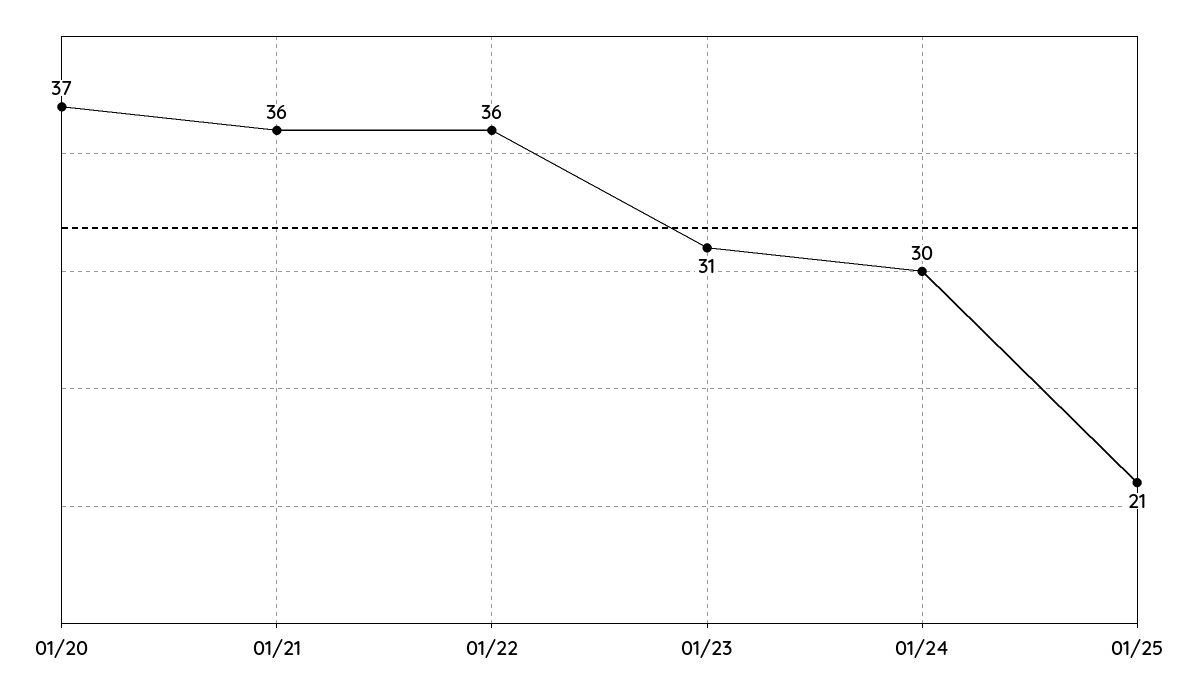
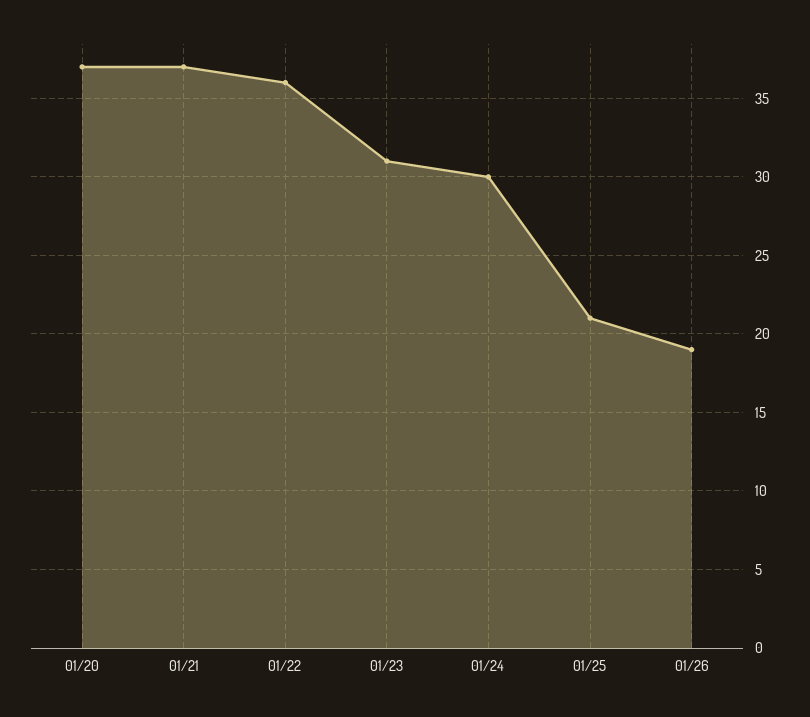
01/21: 36 -> 37
01/26: none -> 19

